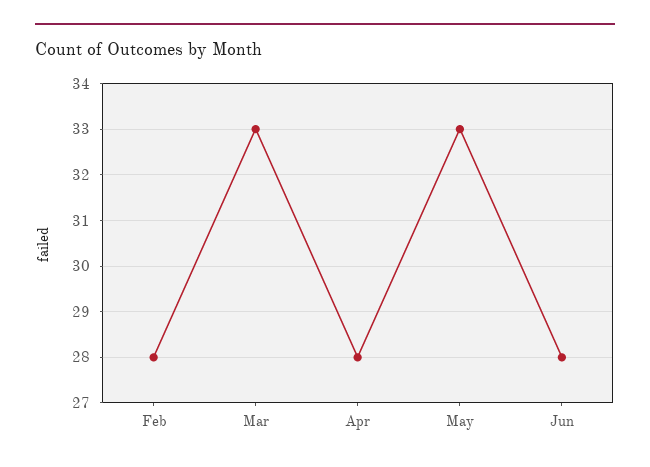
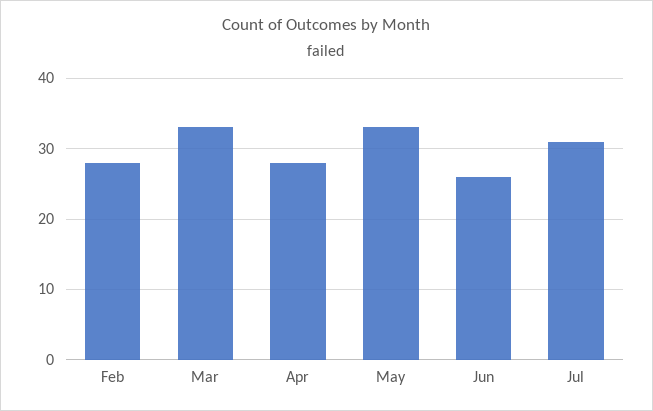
Jun: 28 -> 26
Jul: none -> 31

